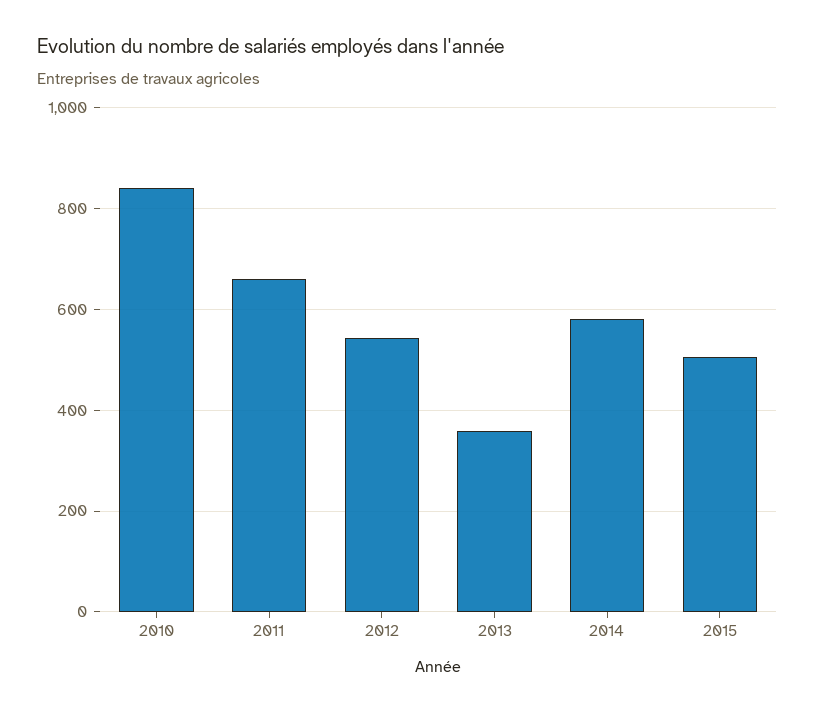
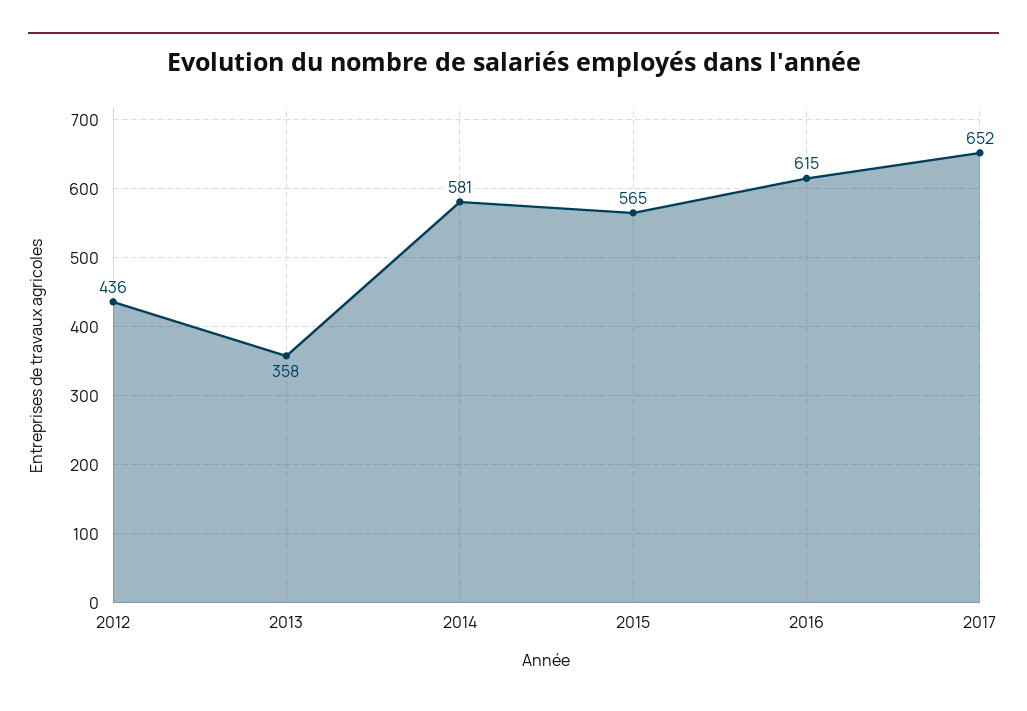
2010: 840 -> none
2011: 660 -> none
2012: 540 -> 436
2015: 500 -> 565
2016: none -> 615
2017: none -> 652

